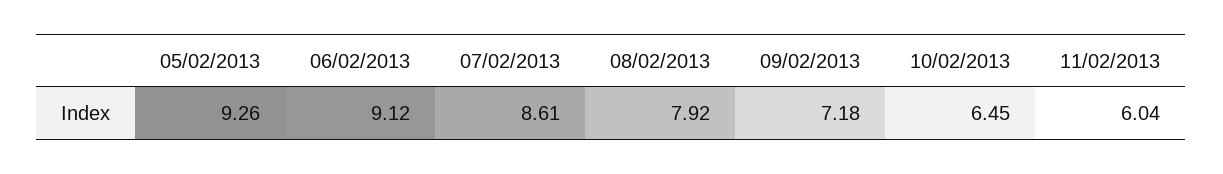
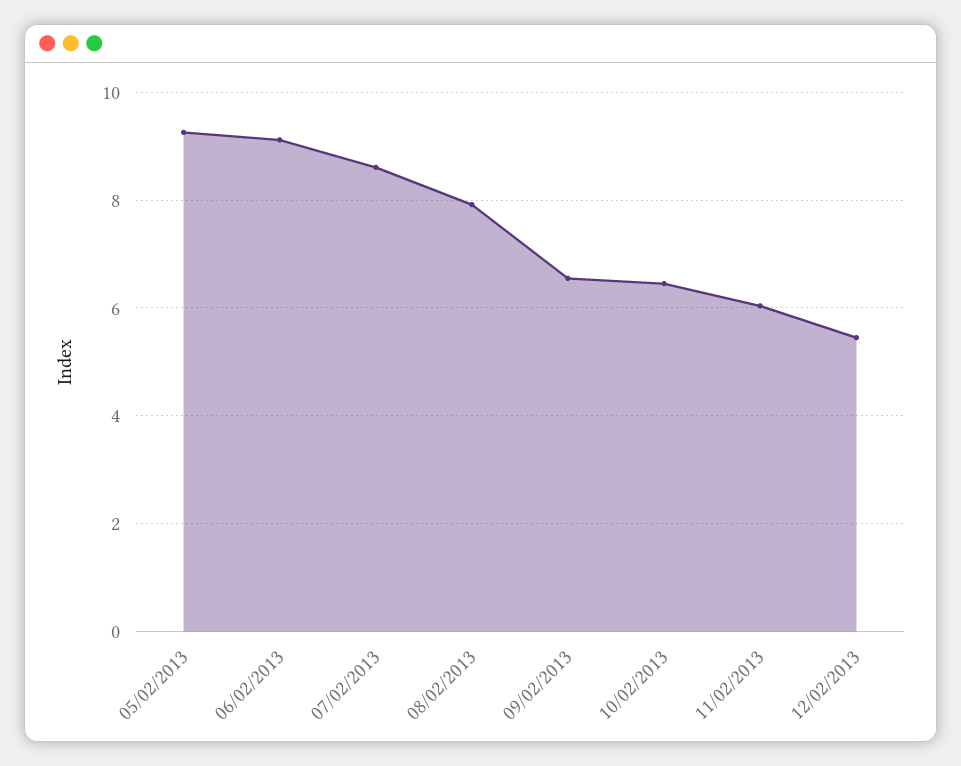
09/02/2013: 7.18 -> 6.6
12/02/2013: none -> 5.4

